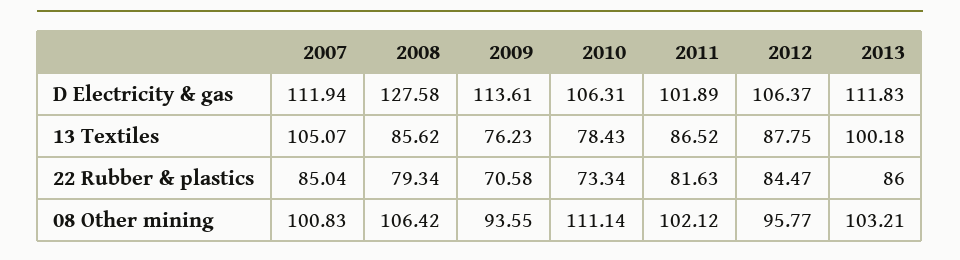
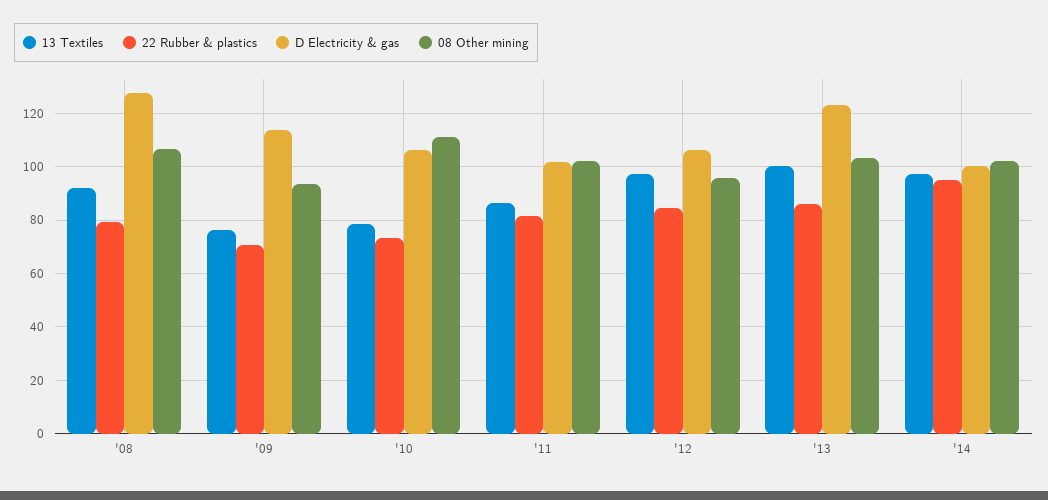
D Electricity & gas, 2007: 111.94 -> none
D Electricity & gas, 2013: 111.83 -> 122.5
13 Textiles, 2007: 105.07 -> none
13 Textiles, 2008: 85.62 -> 92.5
13 Textiles, 2012: 87.75 -> 97.5
22 Rubber & plastics, 2007: 85.04 -> none
08 Other mining, 2007: 100.83 -> none
13 Textiles, '14: none -> 97.5
22 Rubber & plastics, '14: none -> 95
D Electricity & gas, '14: none -> 100
08 Other mining, '14: none -> 102.5

